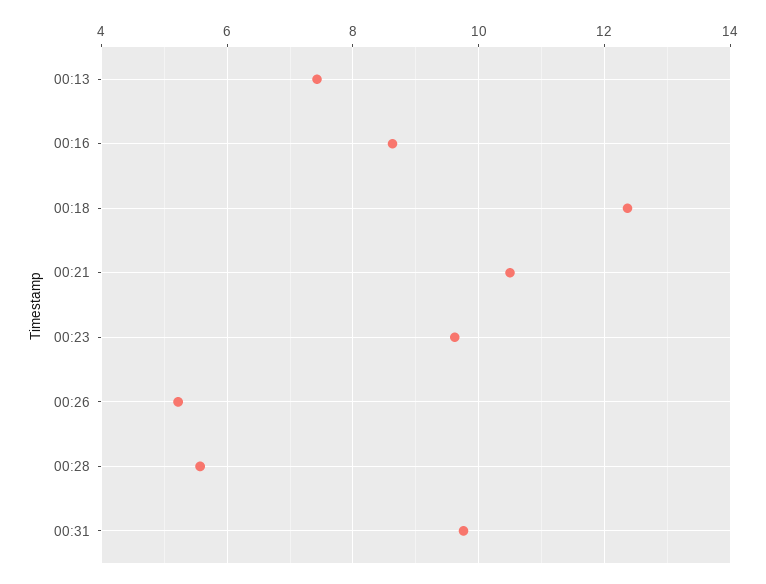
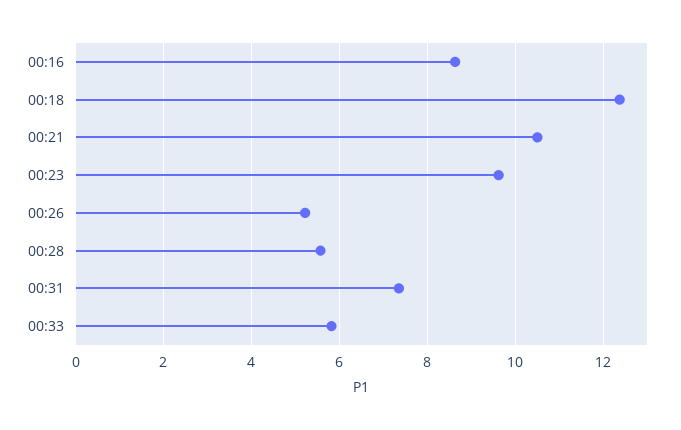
00:13: 7.4 -> none
00:31: 9.8 -> 7.4
00:33: none -> 5.8

